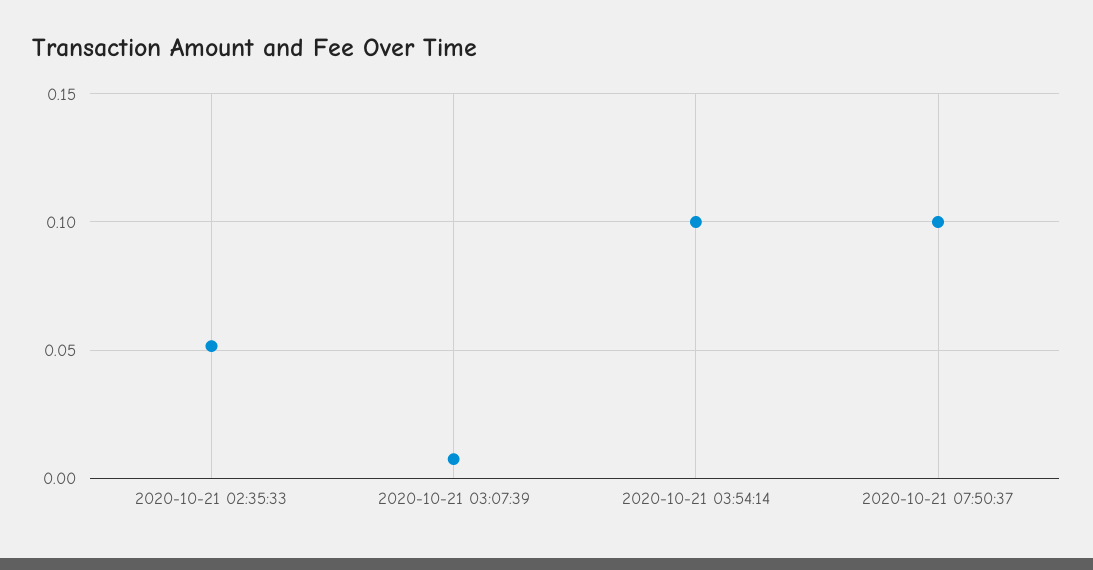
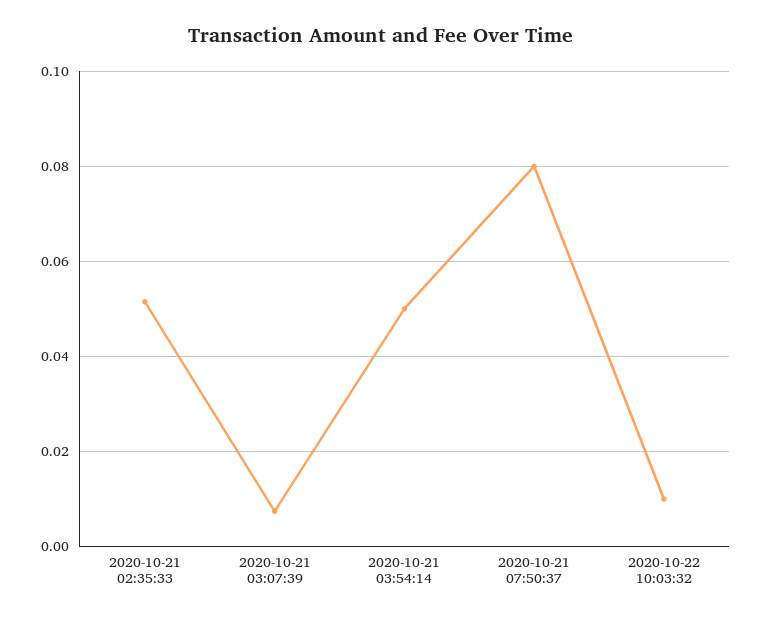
2020-10-21 03:54:14: 0.1 -> 0.05
2020-10-21 07:50:37: 0.1 -> 0.08
2020-10-22 10:03:32: none -> 0.01

